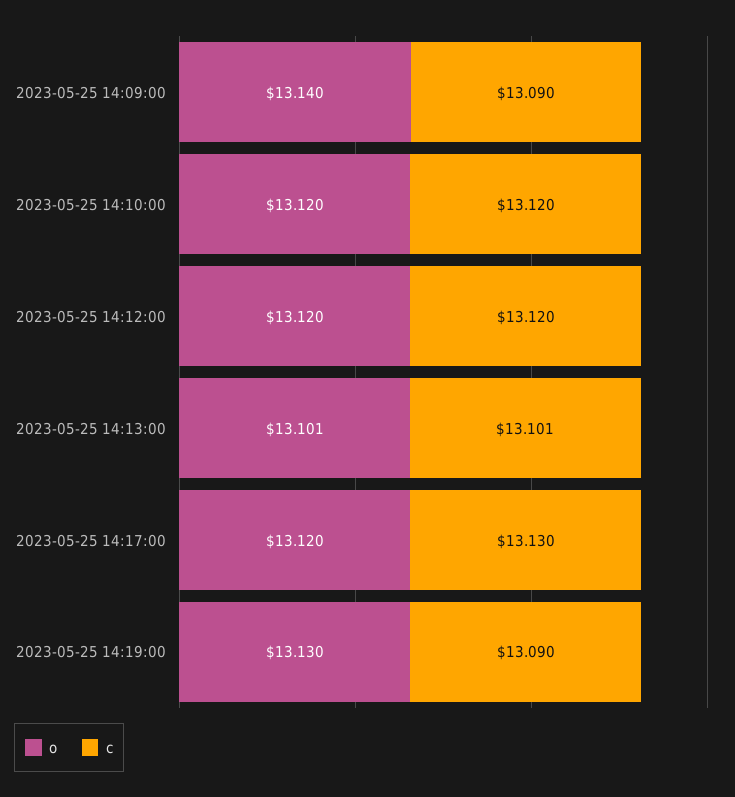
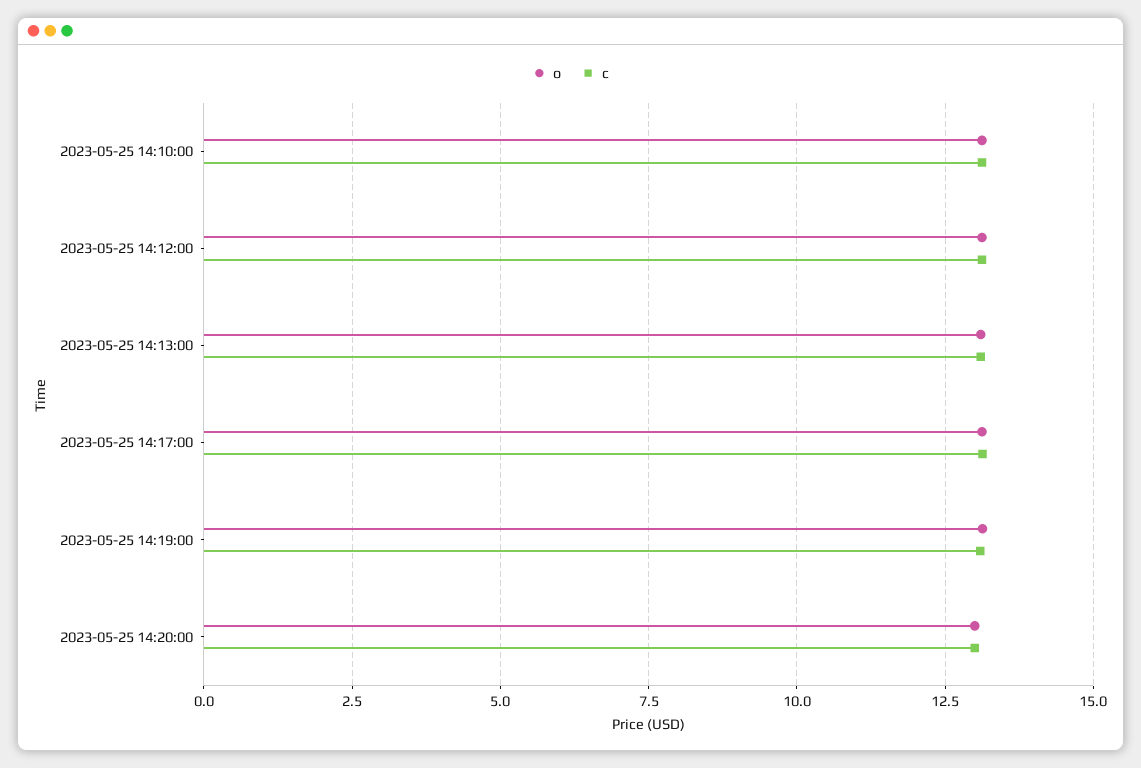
o, 2023-05-25 14:09:00: 13.14 -> none
c, 2023-05-25 14:09:00: 13.09 -> none
o, 2023-05-25 14:20:00: none -> 13
c, 2023-05-25 14:20:00: none -> 13

